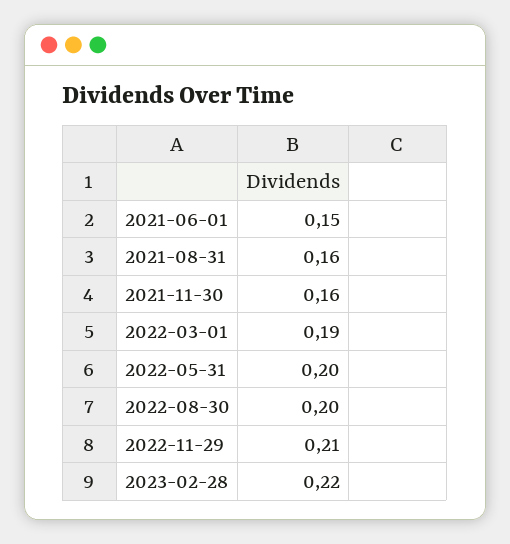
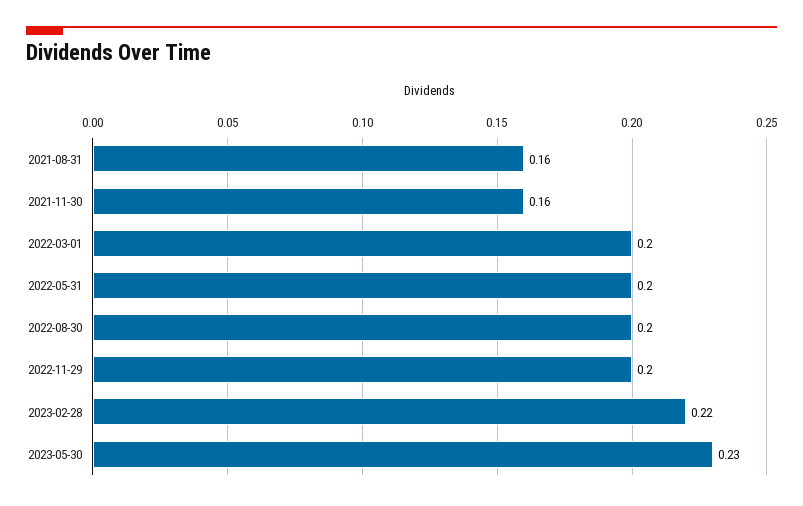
2021-06-01: 0.15 -> none
2022-03-01: 0.19 -> 0.2
2022-11-29: 0.21 -> 0.2
2023-05-30: none -> 0.23

